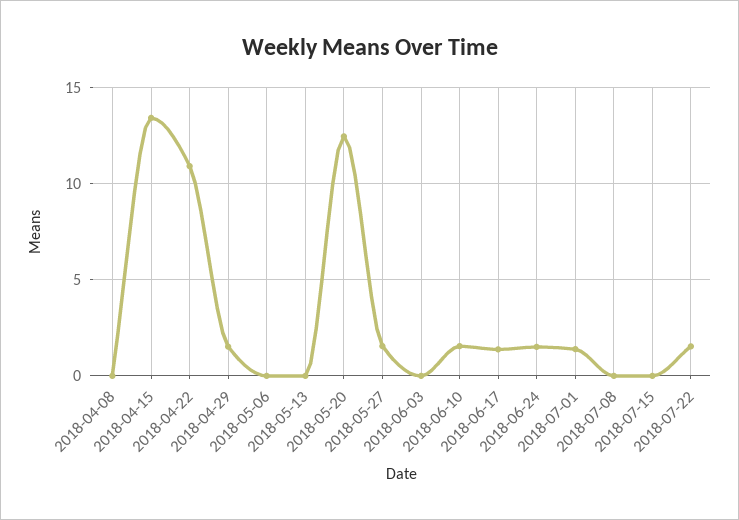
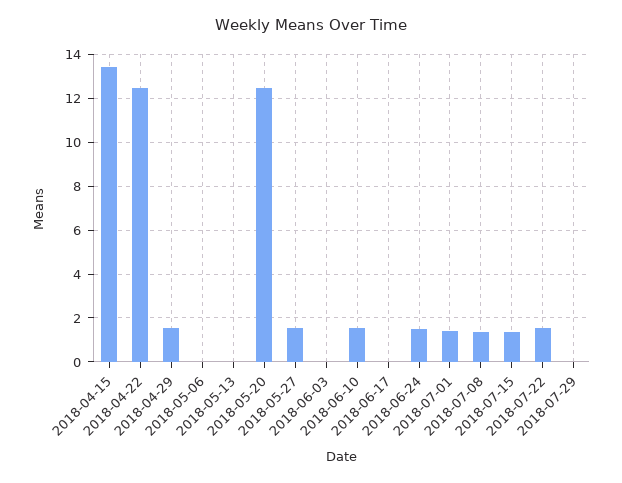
2018-04-08: 0 -> none
2018-04-22: 11 -> 12.5
2018-06-17: 1.5 -> 0
2018-07-08: 0 -> 1.5
2018-07-15: 0 -> 1.5
2018-07-29: none -> 0

